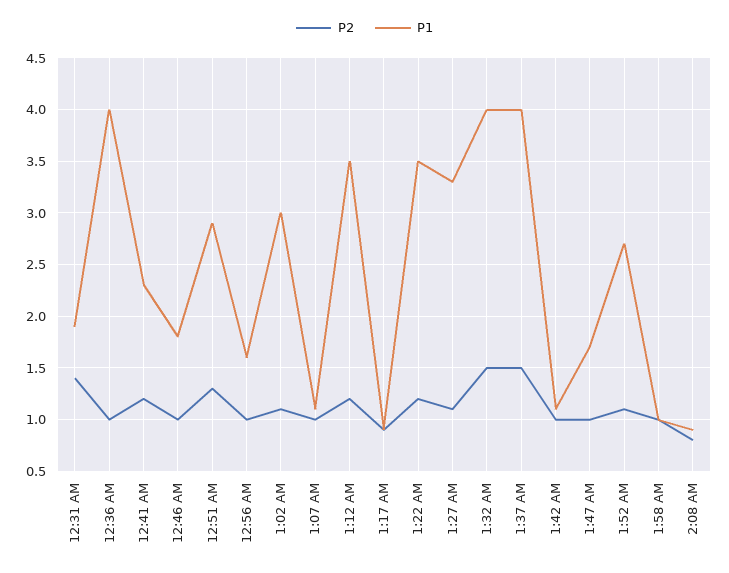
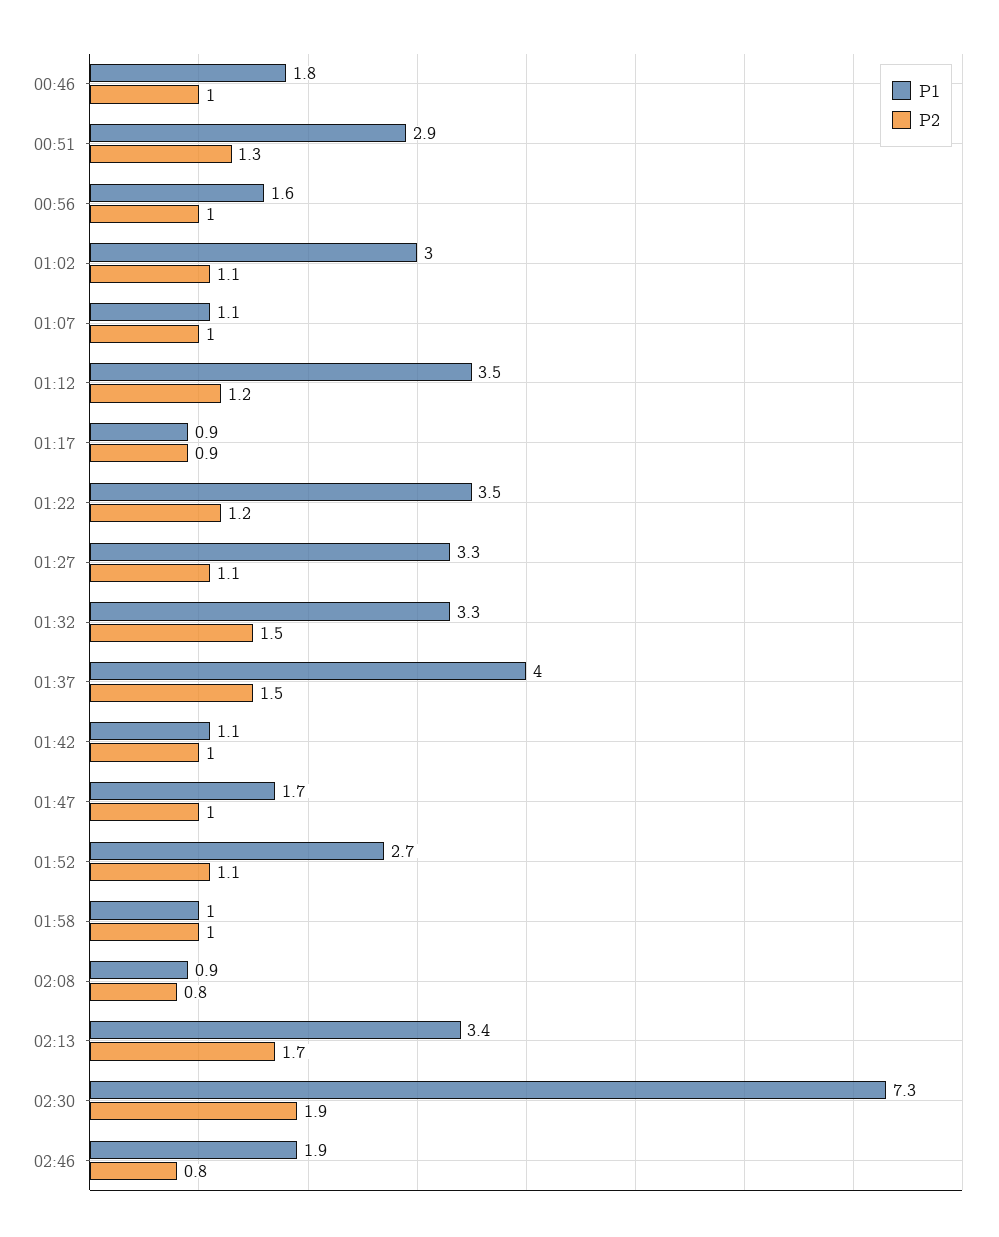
P2, 12:31 AM: 1.4 -> none
P1, 12:31 AM: 1.9 -> none
P2, 12:36 AM: 1 -> none
P1, 12:36 AM: 4 -> none
P2, 12:41 AM: 1.2 -> none
P1, 12:41 AM: 2.3 -> none
P1, 1:32 AM: 4 -> 3.3
P1, 02:13: none -> 3.4
P2, 02:13: none -> 1.7
P1, 02:30: none -> 7.3
P2, 02:30: none -> 1.9
P1, 02:46: none -> 1.9
P2, 02:46: none -> 0.8

